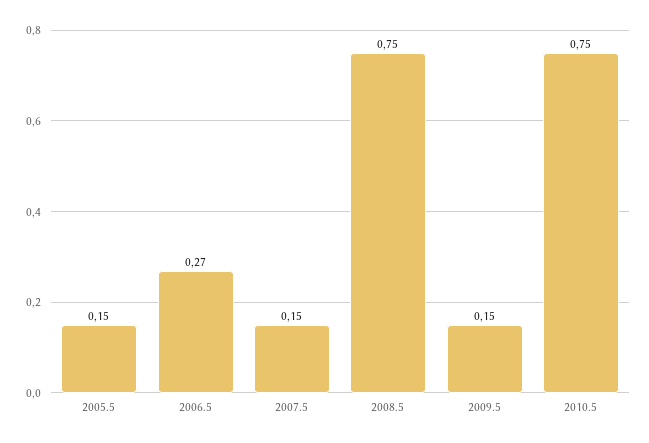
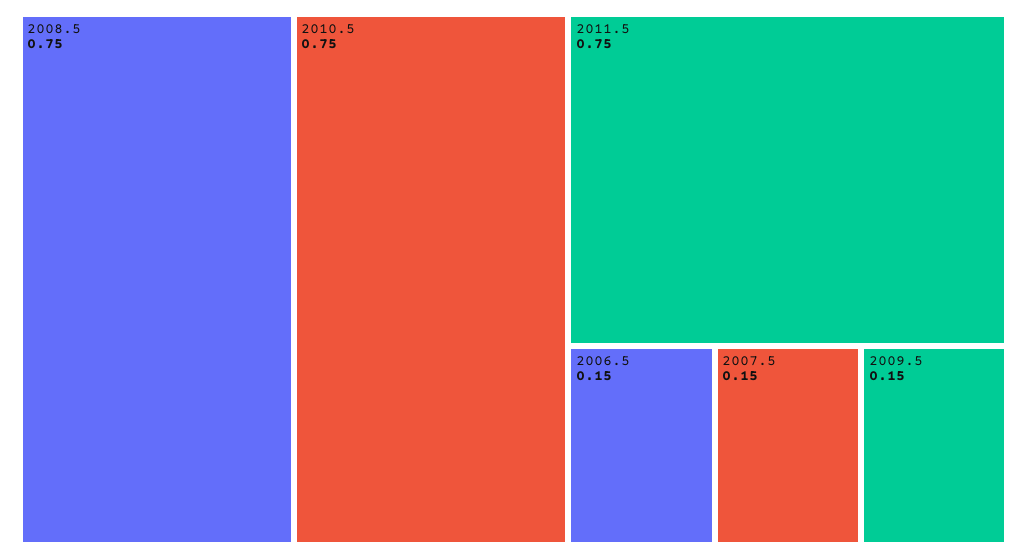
2005.5: 0.15 -> none
2006.5: 0.27 -> 0.15
2011.5: none -> 0.75

